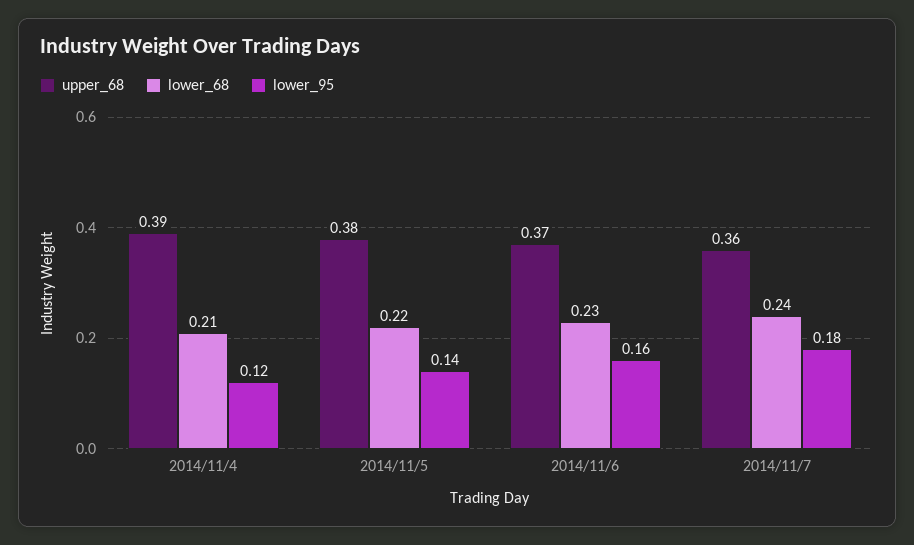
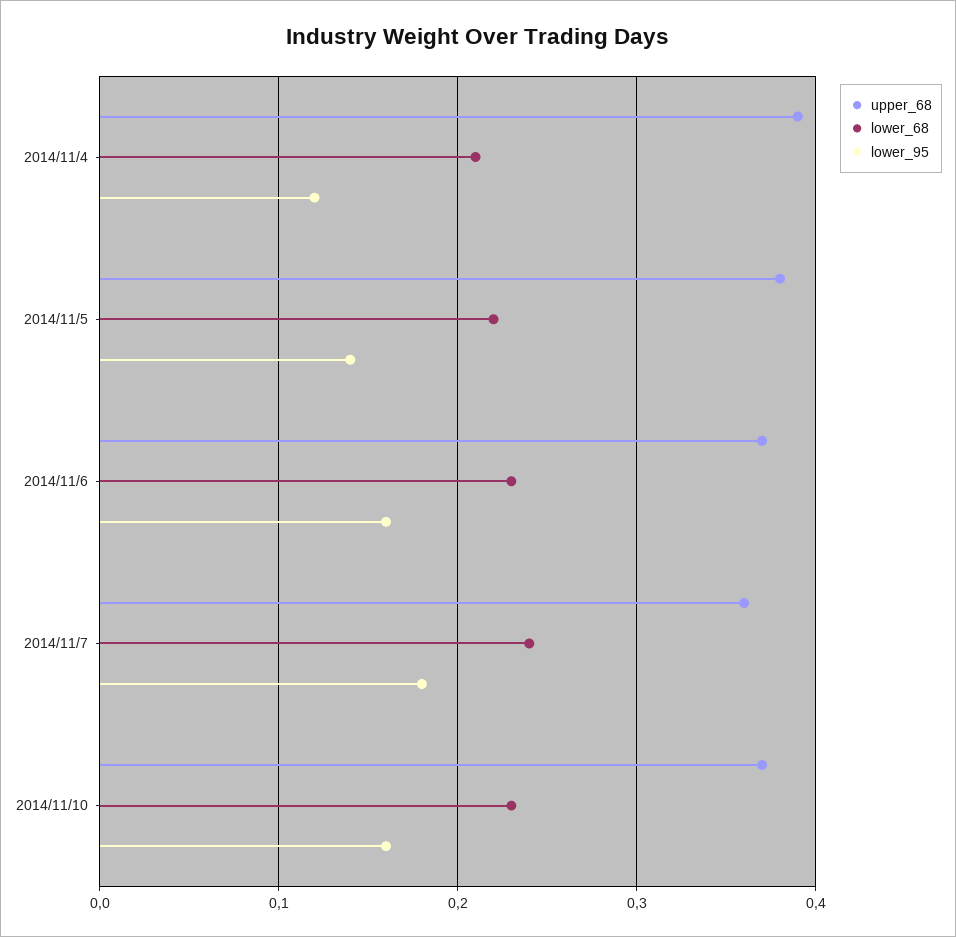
upper_68, 2014/11/10: none -> 0.37
lower_68, 2014/11/10: none -> 0.23
lower_95, 2014/11/10: none -> 0.16

